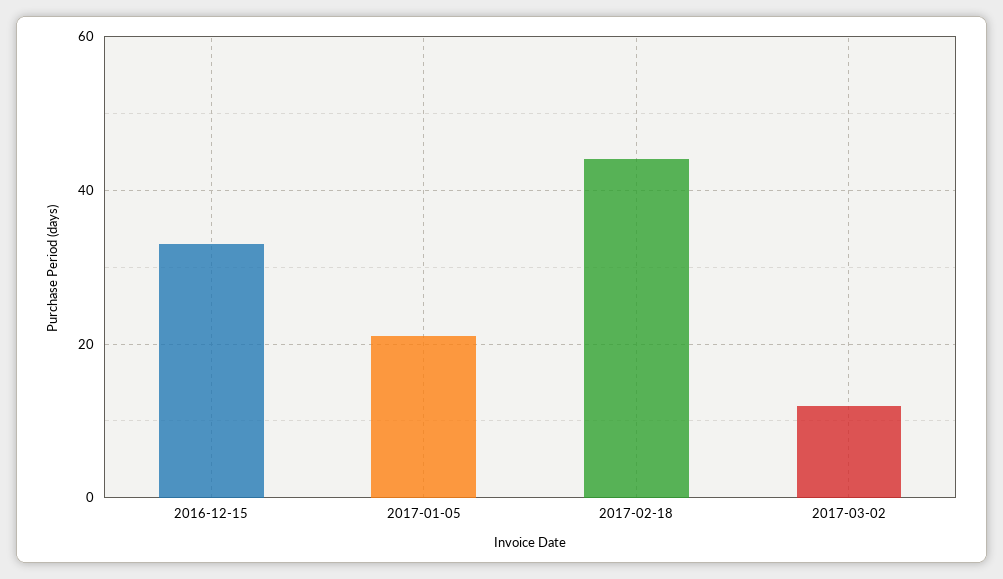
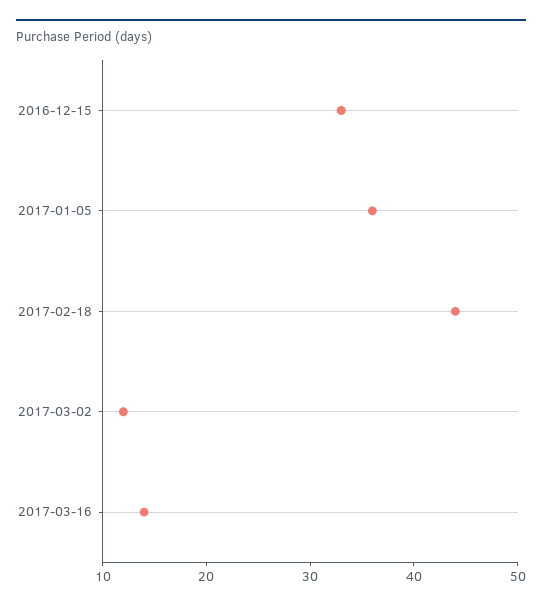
2017-01-05: 20 -> 36
2017-03-16: none -> 14

